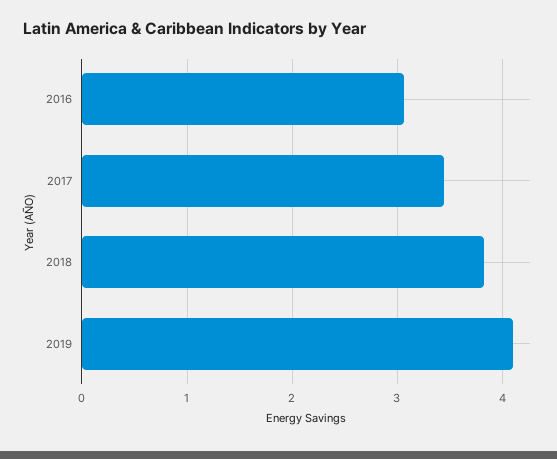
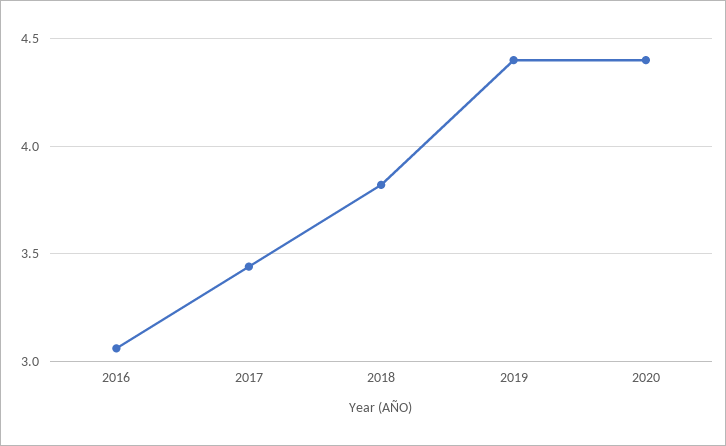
2019: 4.1 -> 4.4
2020: none -> 4.4

